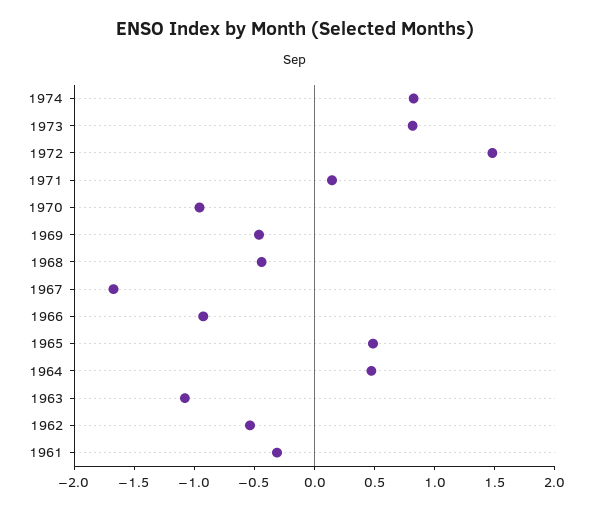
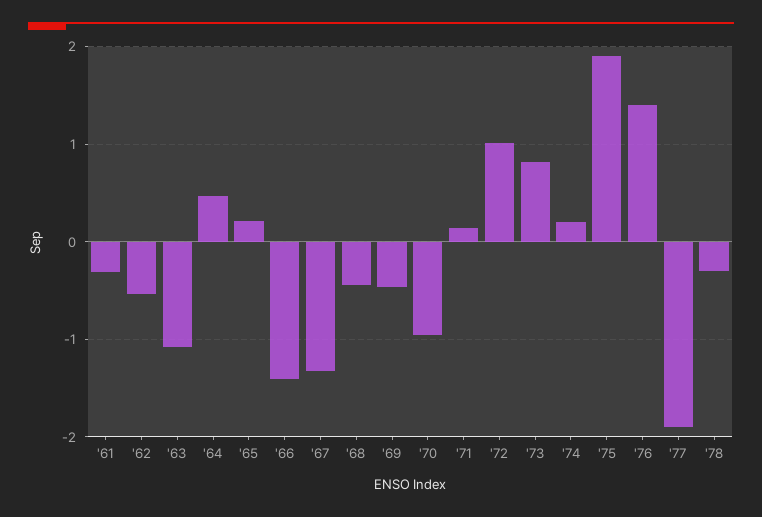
1974: 0.8 -> 0.2
1972: 1.5 -> 1
1967: -1.7 -> -1.3
1966: -0.9 -> -1.4
1965: 0.5 -> 0.2
'75: none -> 1.9
'76: none -> 1.4
'77: none -> -1.9
'78: none -> -0.3

